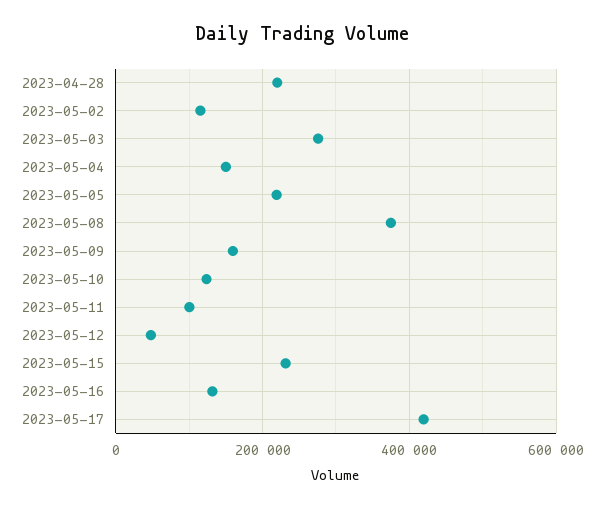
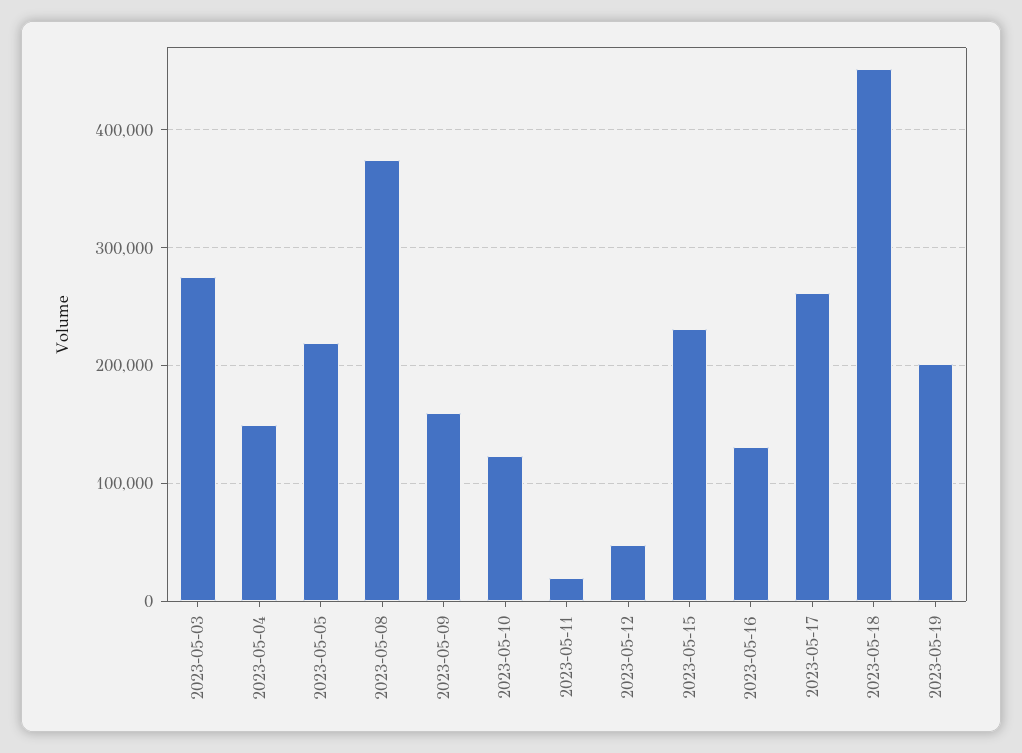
2023-04-28: 220000 -> none
2023-05-02: 120000 -> none
2023-05-11: 100000 -> 20000
2023-05-17: 420000 -> 260000
2023-05-18: none -> 450000
2023-05-19: none -> 200000

